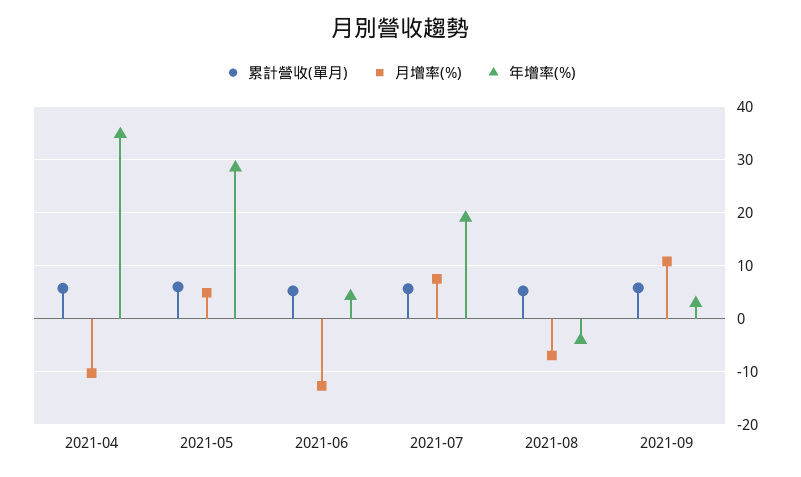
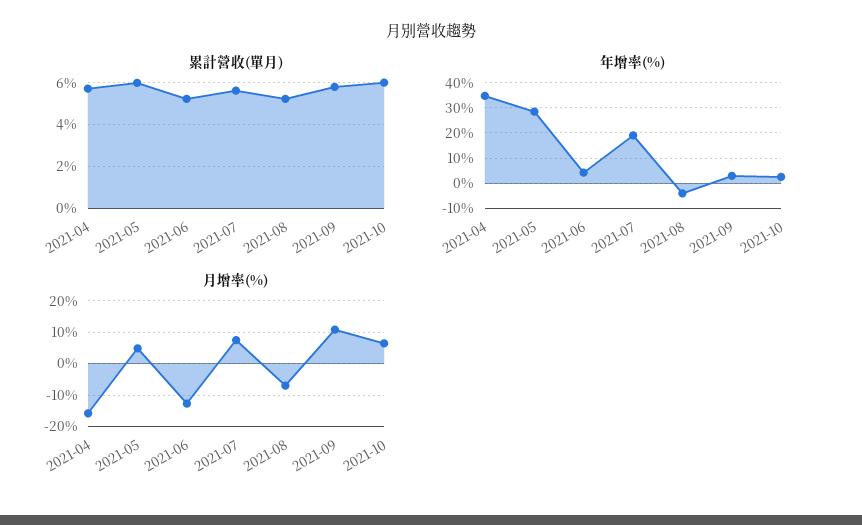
月增率(%), 2021-04: -10 -> -16
累計營收(單月), 2021-10: none -> 6
年增率(%), 2021-10: none -> 2.5
月增率(%), 2021-10: none -> 6

